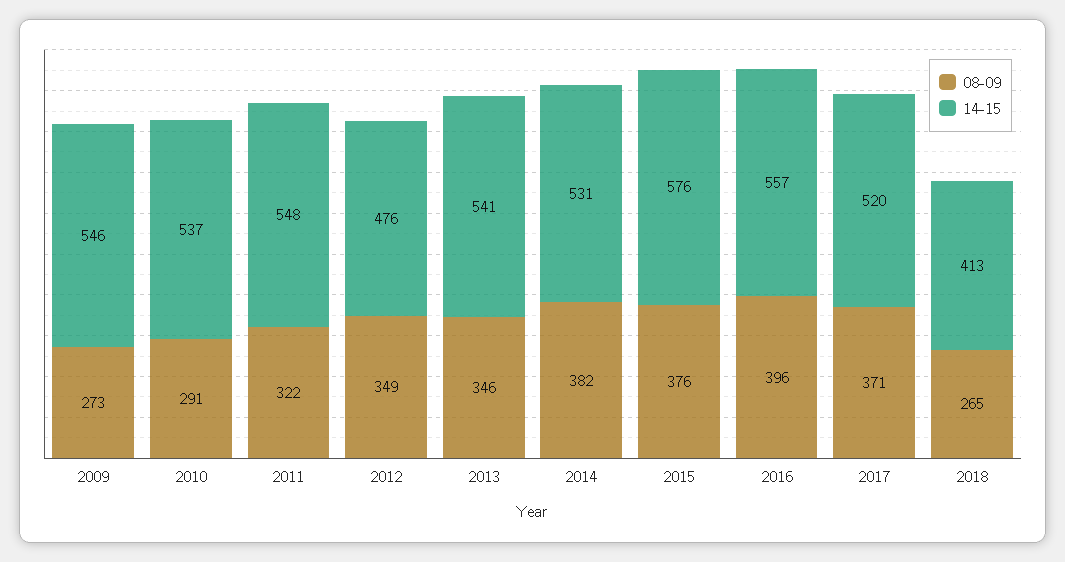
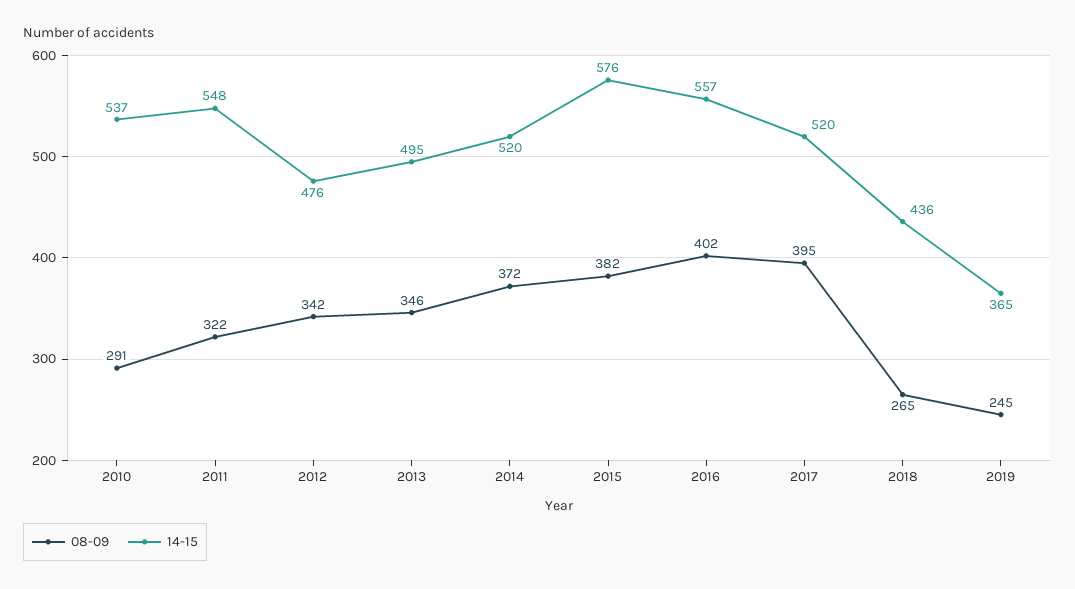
08-09, 2009: 273 -> none
14-15, 2009: 546 -> none
08-09, 2012: 349 -> 342
14-15, 2013: 541 -> 495
08-09, 2014: 382 -> 372
14-15, 2014: 531 -> 520
08-09, 2015: 376 -> 382
08-09, 2016: 396 -> 402
08-09, 2017: 371 -> 395
14-15, 2018: 413 -> 436
08-09, 2019: none -> 245
14-15, 2019: none -> 365

